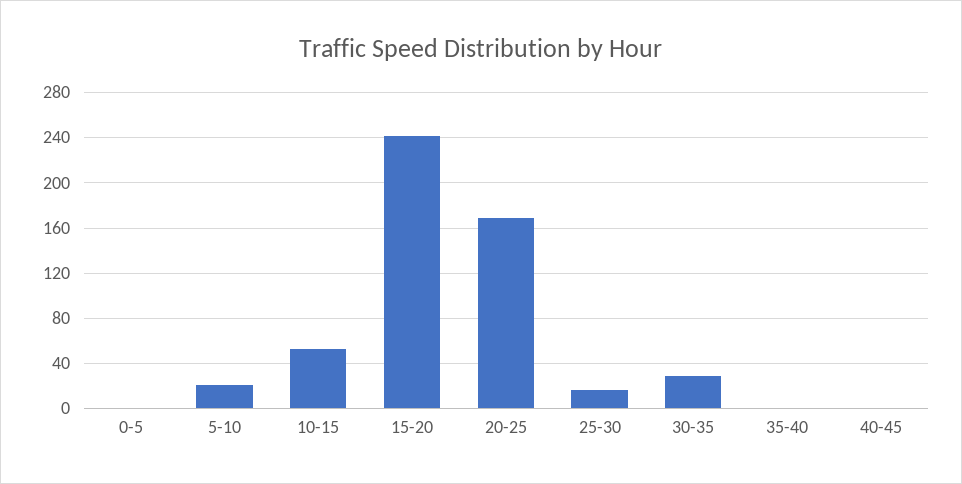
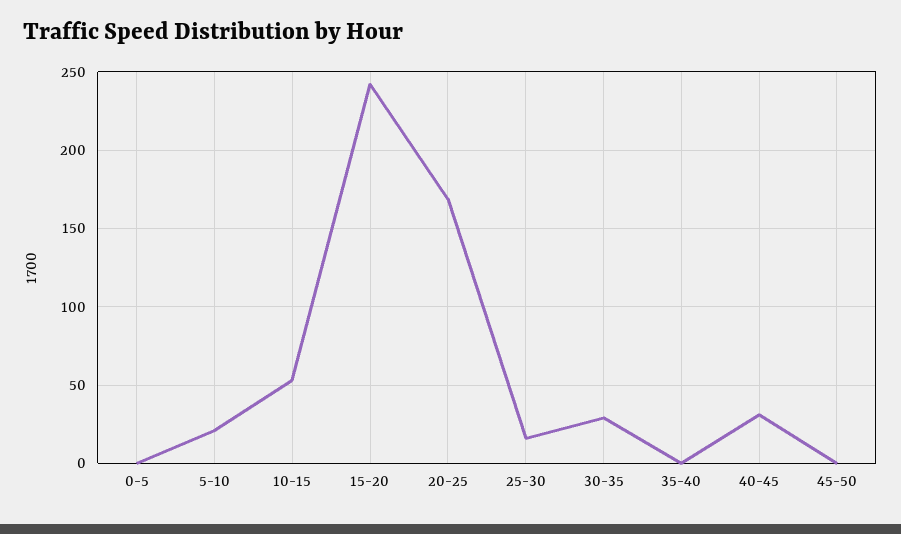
40-45: 0 -> 30
45-50: none -> 0

